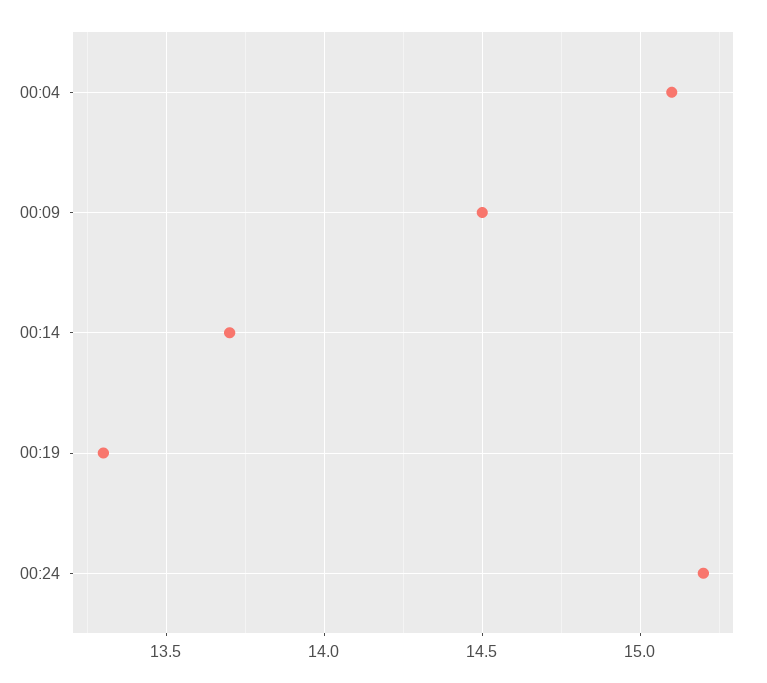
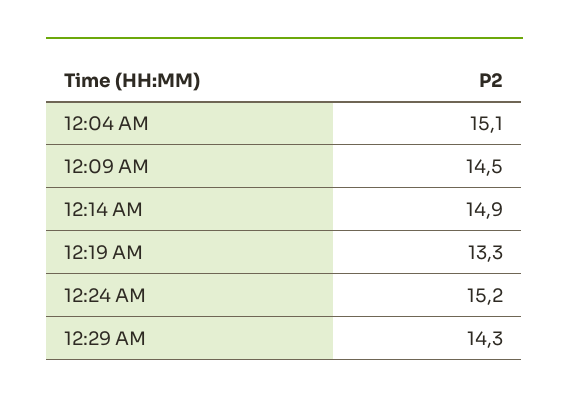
00:14: 13.7 -> 14.9
12:29 AM: none -> 14.3

